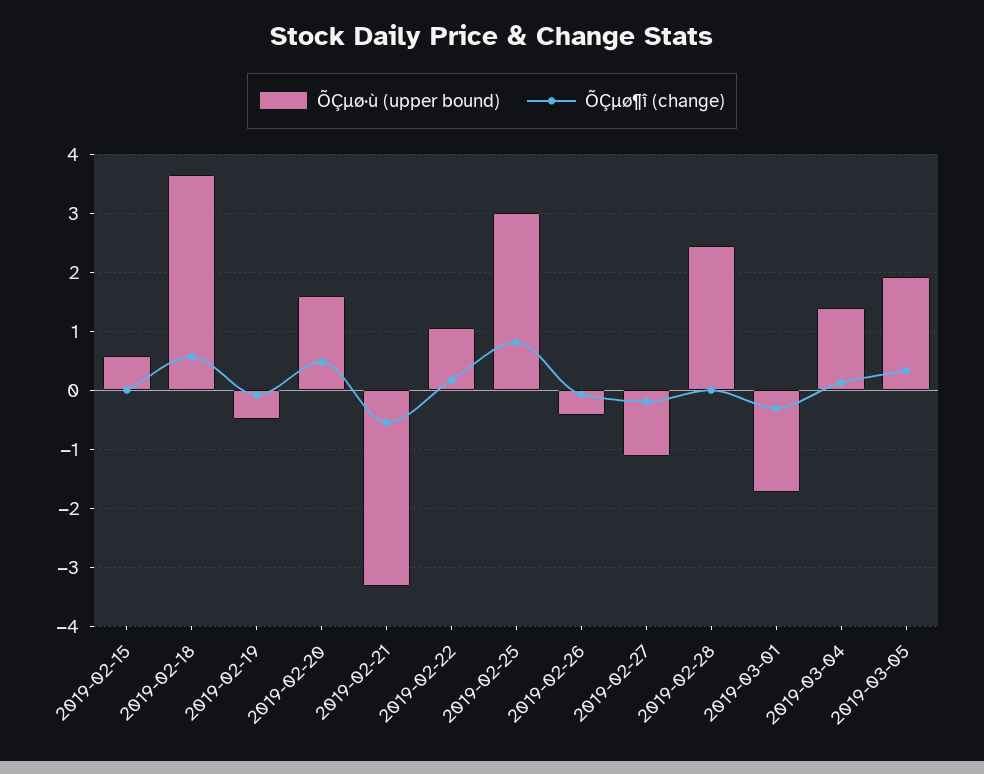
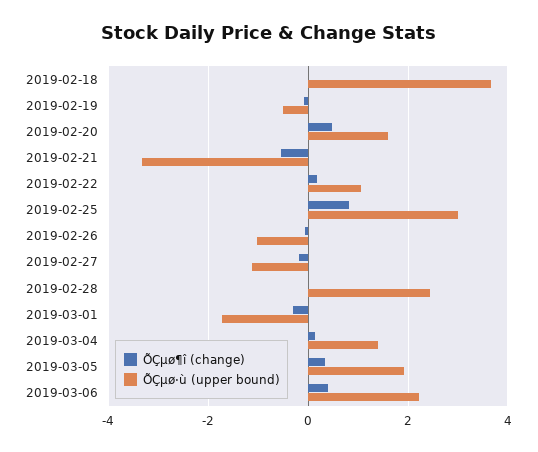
ÕÇµø·ù (upper bound), 2019-02-15: 0.6 -> none
ÕÇµø¶î (change), 2019-02-15: 0 -> none
ÕÇµø¶î (change), 2019-02-18: 0.6 -> 0
ÕÇµø·ù (upper bound), 2019-02-26: -0.4 -> -1
ÕÇµø¶î (change), 2019-03-06: none -> 0.4
ÕÇµø·ù (upper bound), 2019-03-06: none -> 2.2

